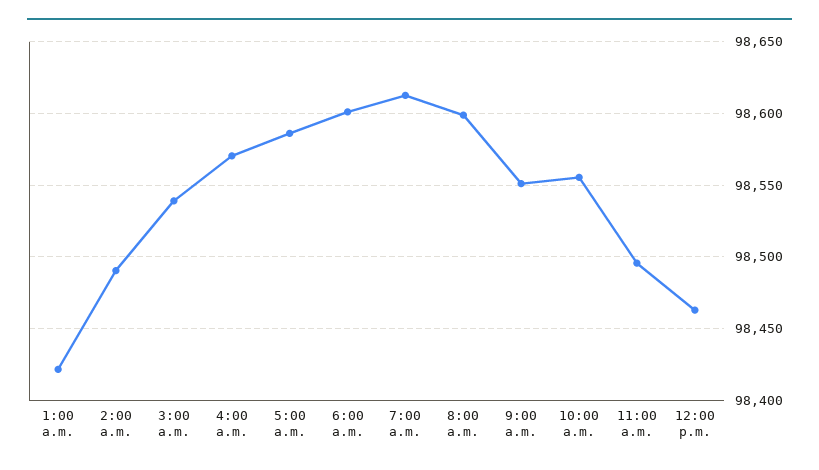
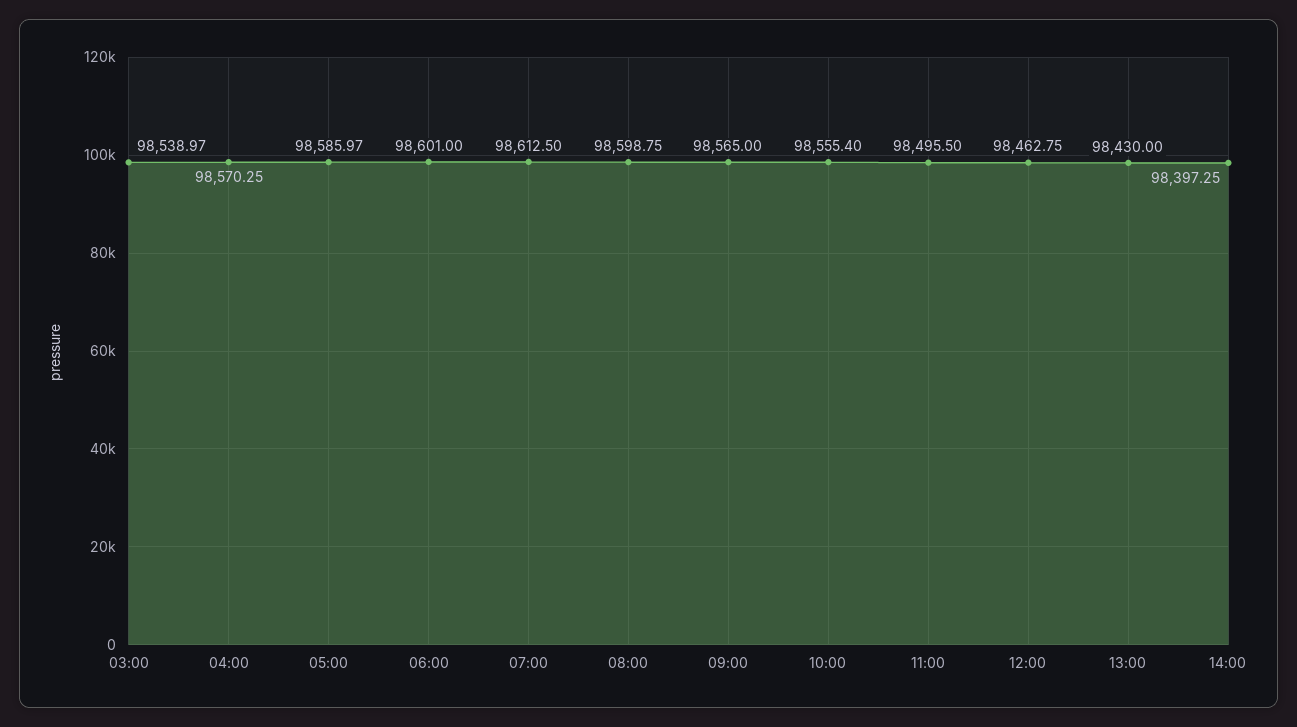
1:00 a.m.: 98420 -> none
2:00 a.m.: 98490 -> none
9:00 a.m.: 98550 -> 98565
13:00: none -> 98430
14:00: none -> 98397.25

